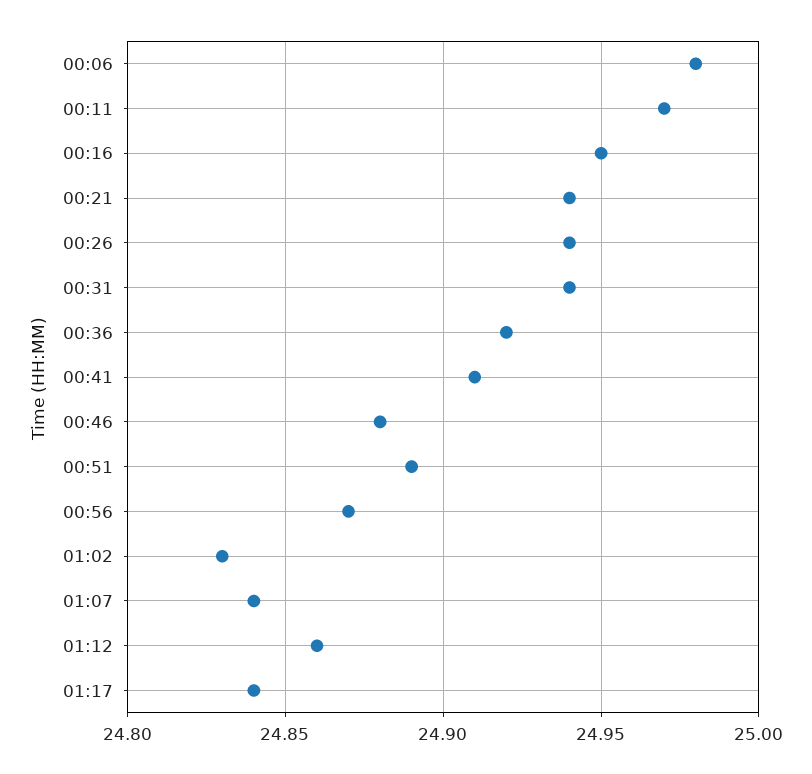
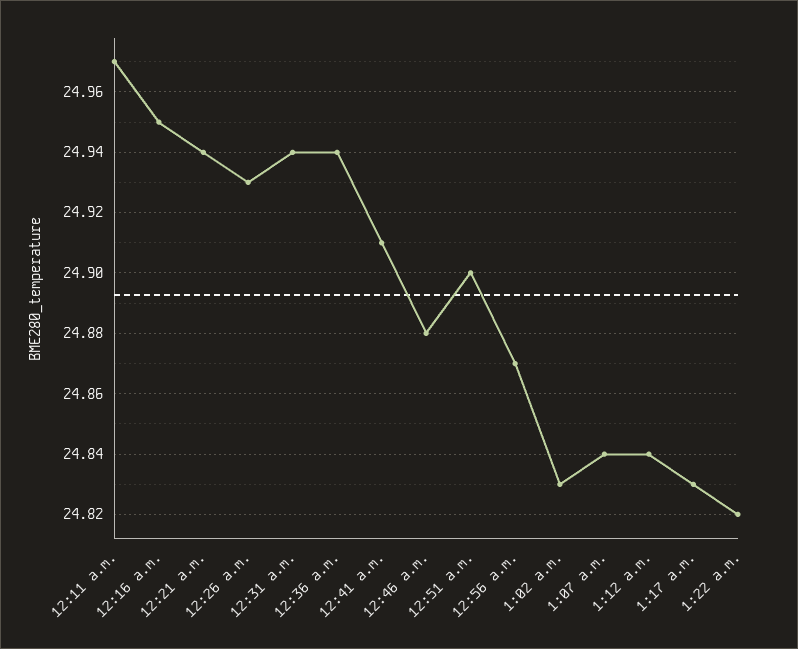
00:06: 24.98 -> none
00:26: 24.94 -> 24.93
00:36: 24.92 -> 24.94
00:51: 24.89 -> 24.9
01:12: 24.86 -> 24.84
01:17: 24.84 -> 24.83
1:22 a.m.: none -> 24.82

